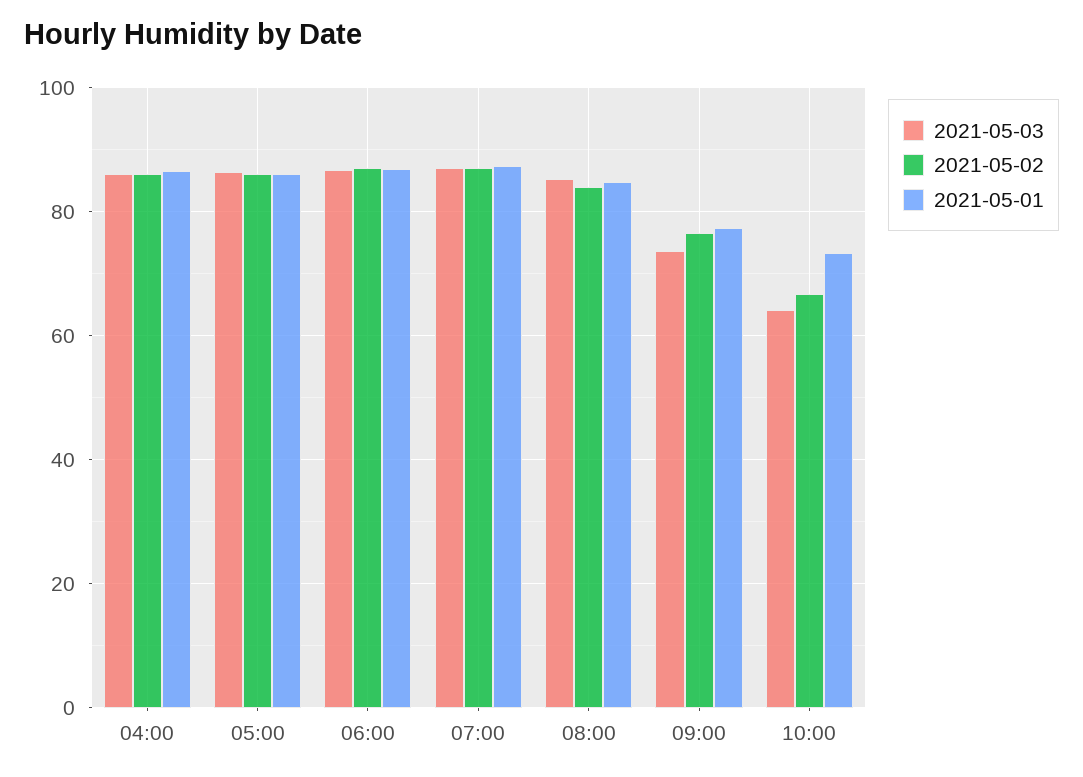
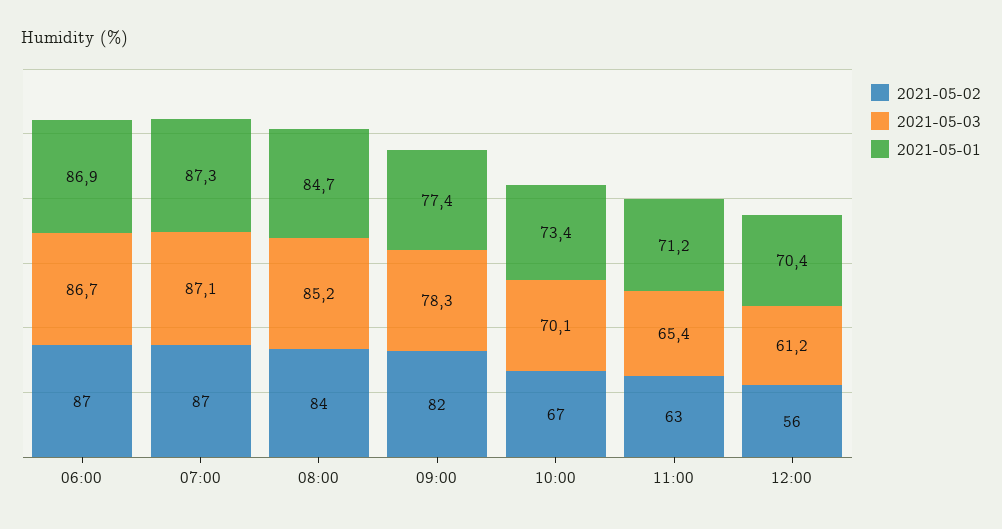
2021-05-03, 04:00: 86 -> none
2021-05-02, 04:00: 86 -> none
2021-05-01, 04:00: 86 -> none
2021-05-03, 05:00: 86 -> none
2021-05-02, 05:00: 86 -> none
2021-05-01, 05:00: 86 -> none
2021-05-03, 09:00: 74 -> 78.3
2021-05-02, 09:00: 76 -> 82
2021-05-03, 10:00: 64 -> 70.1
2021-05-02, 11:00: none -> 63
2021-05-03, 11:00: none -> 65.4
2021-05-01, 11:00: none -> 71.2
2021-05-02, 12:00: none -> 56
2021-05-03, 12:00: none -> 61.2
2021-05-01, 12:00: none -> 70.4

